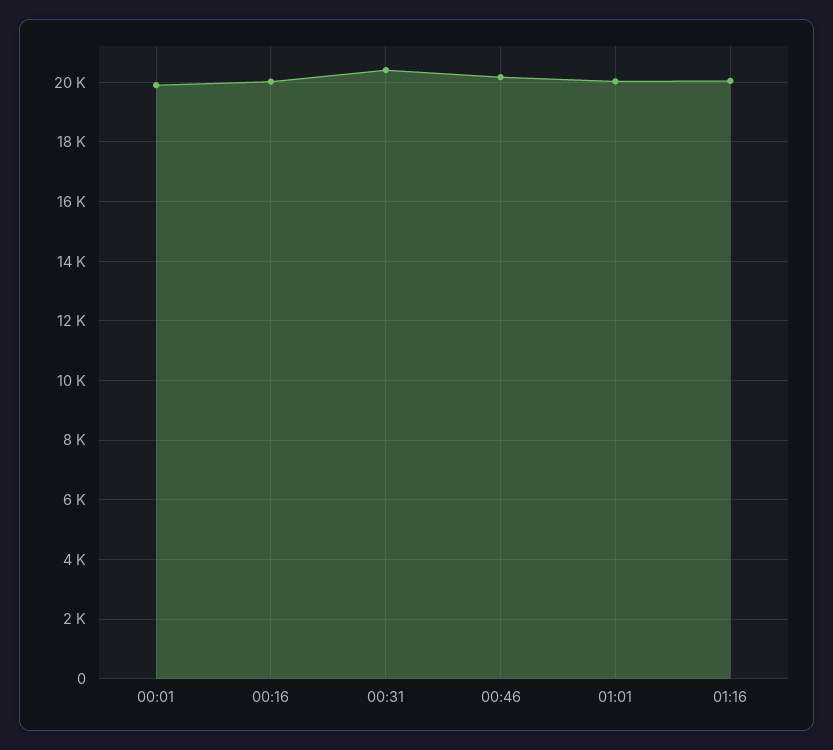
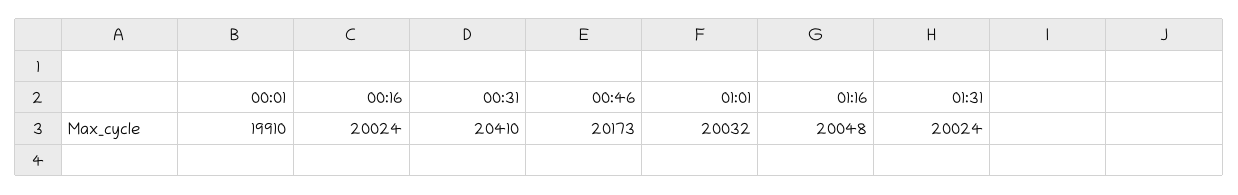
01:31: none -> 20024

